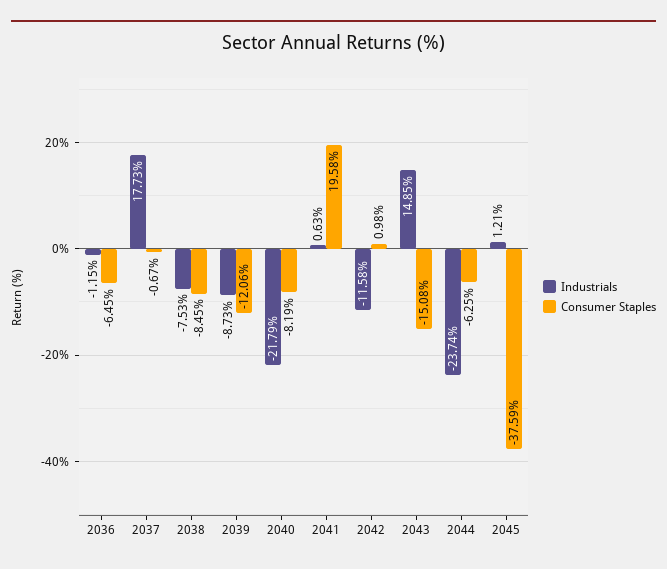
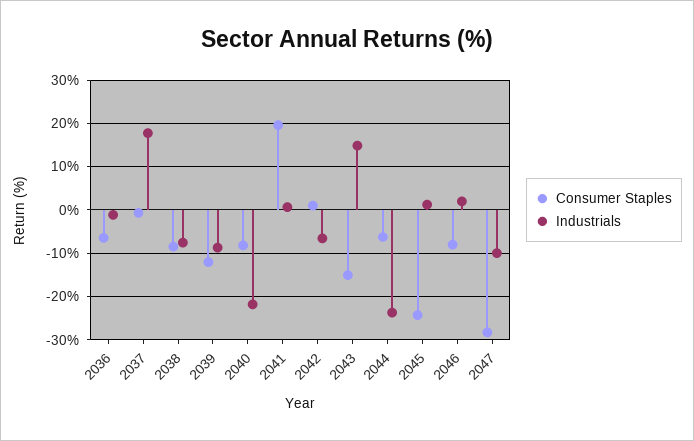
Industrials, 2042: -11.58 -> -6
Consumer Staples, 2045: -37.59 -> -24
Consumer Staples, 2046: none -> -8
Industrials, 2046: none -> 2
Consumer Staples, 2047: none -> -28
Industrials, 2047: none -> -10

